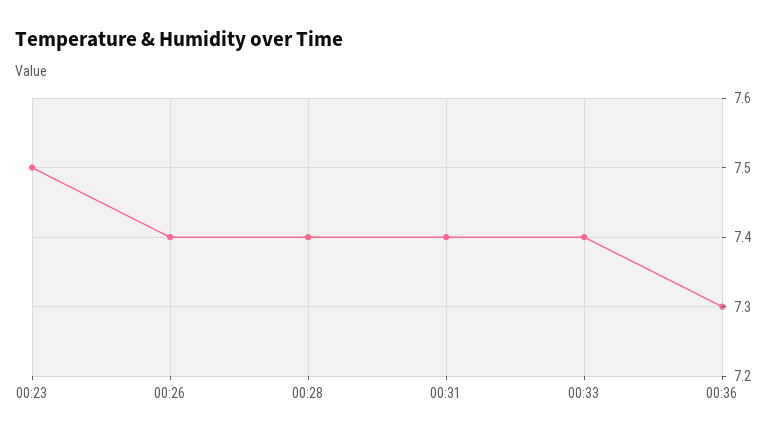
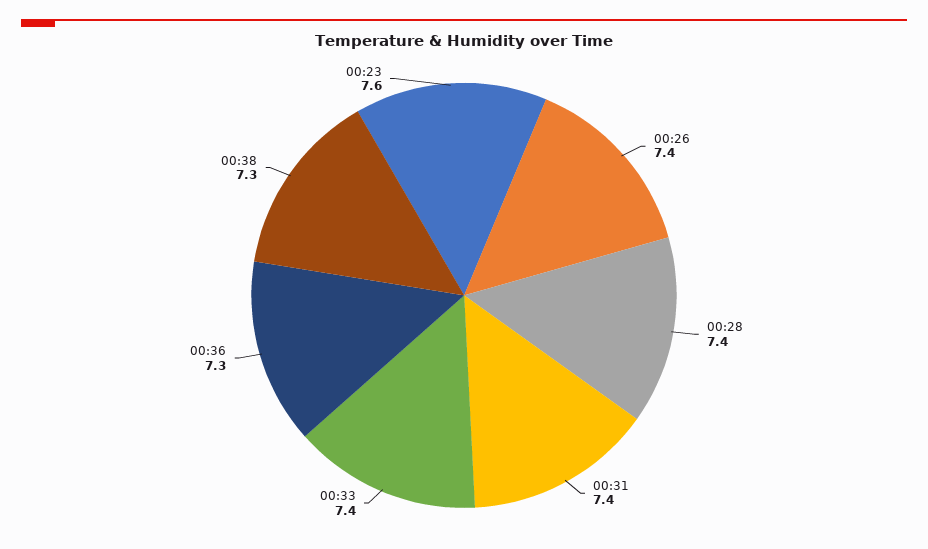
00:23: 7.5 -> 7.6
00:38: none -> 7.3

